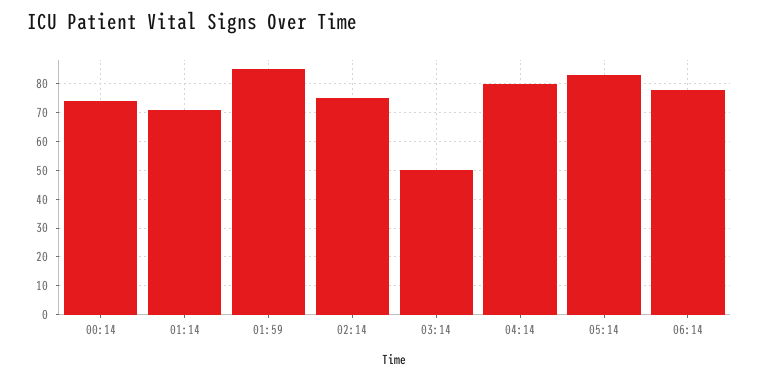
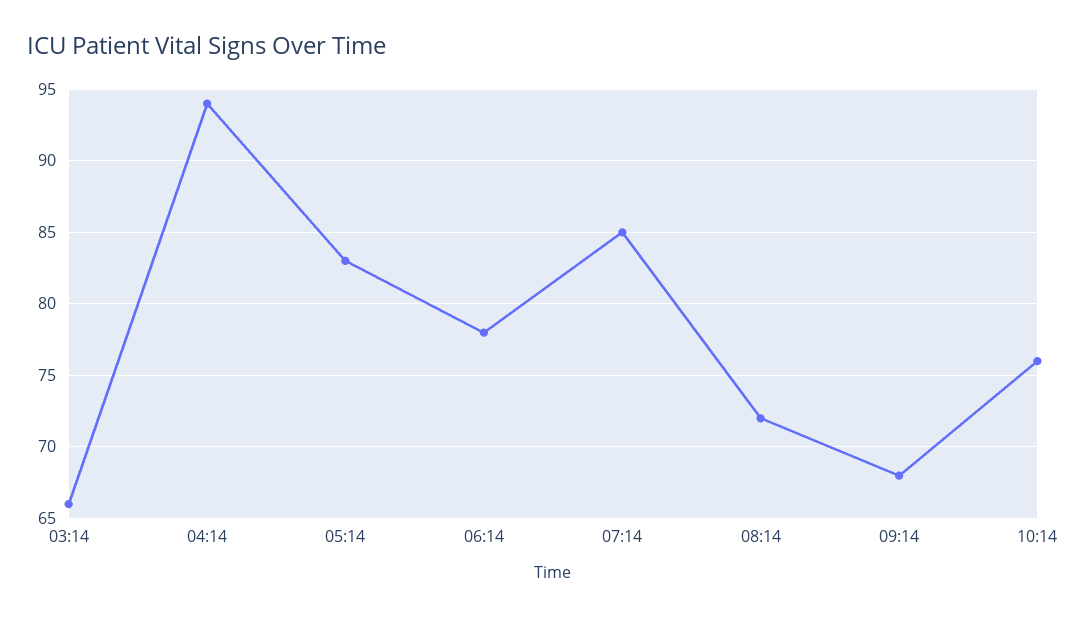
00:14: 75 -> none
01:14: 70 -> none
01:59: 85 -> none
02:14: 75 -> none
03:14: 50 -> 66
04:14: 80 -> 94
07:14: none -> 85
08:14: none -> 72
09:14: none -> 68
10:14: none -> 76

